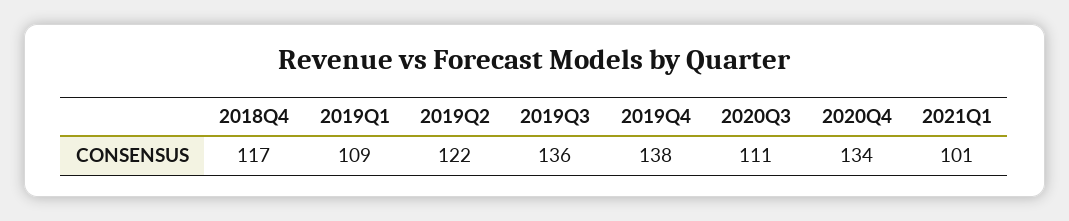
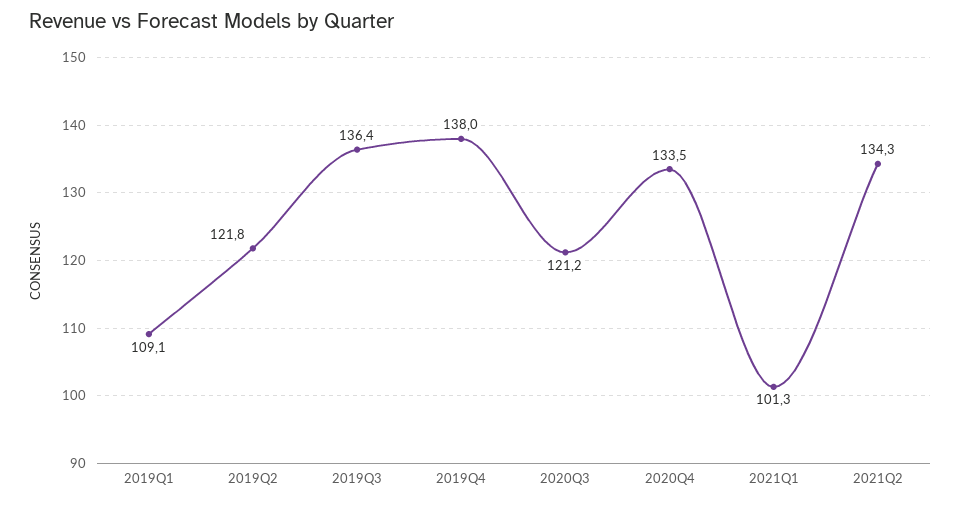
2018Q4: 117 -> none
2020Q3: 111 -> 121.2
2021Q2: none -> 134.3

